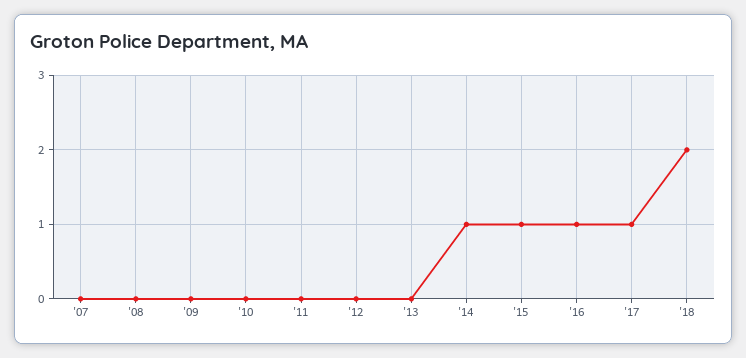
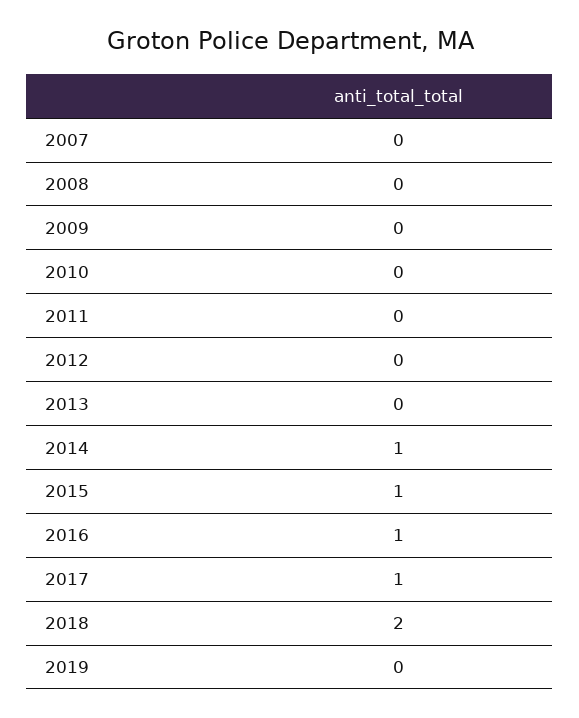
2019: none -> 0

